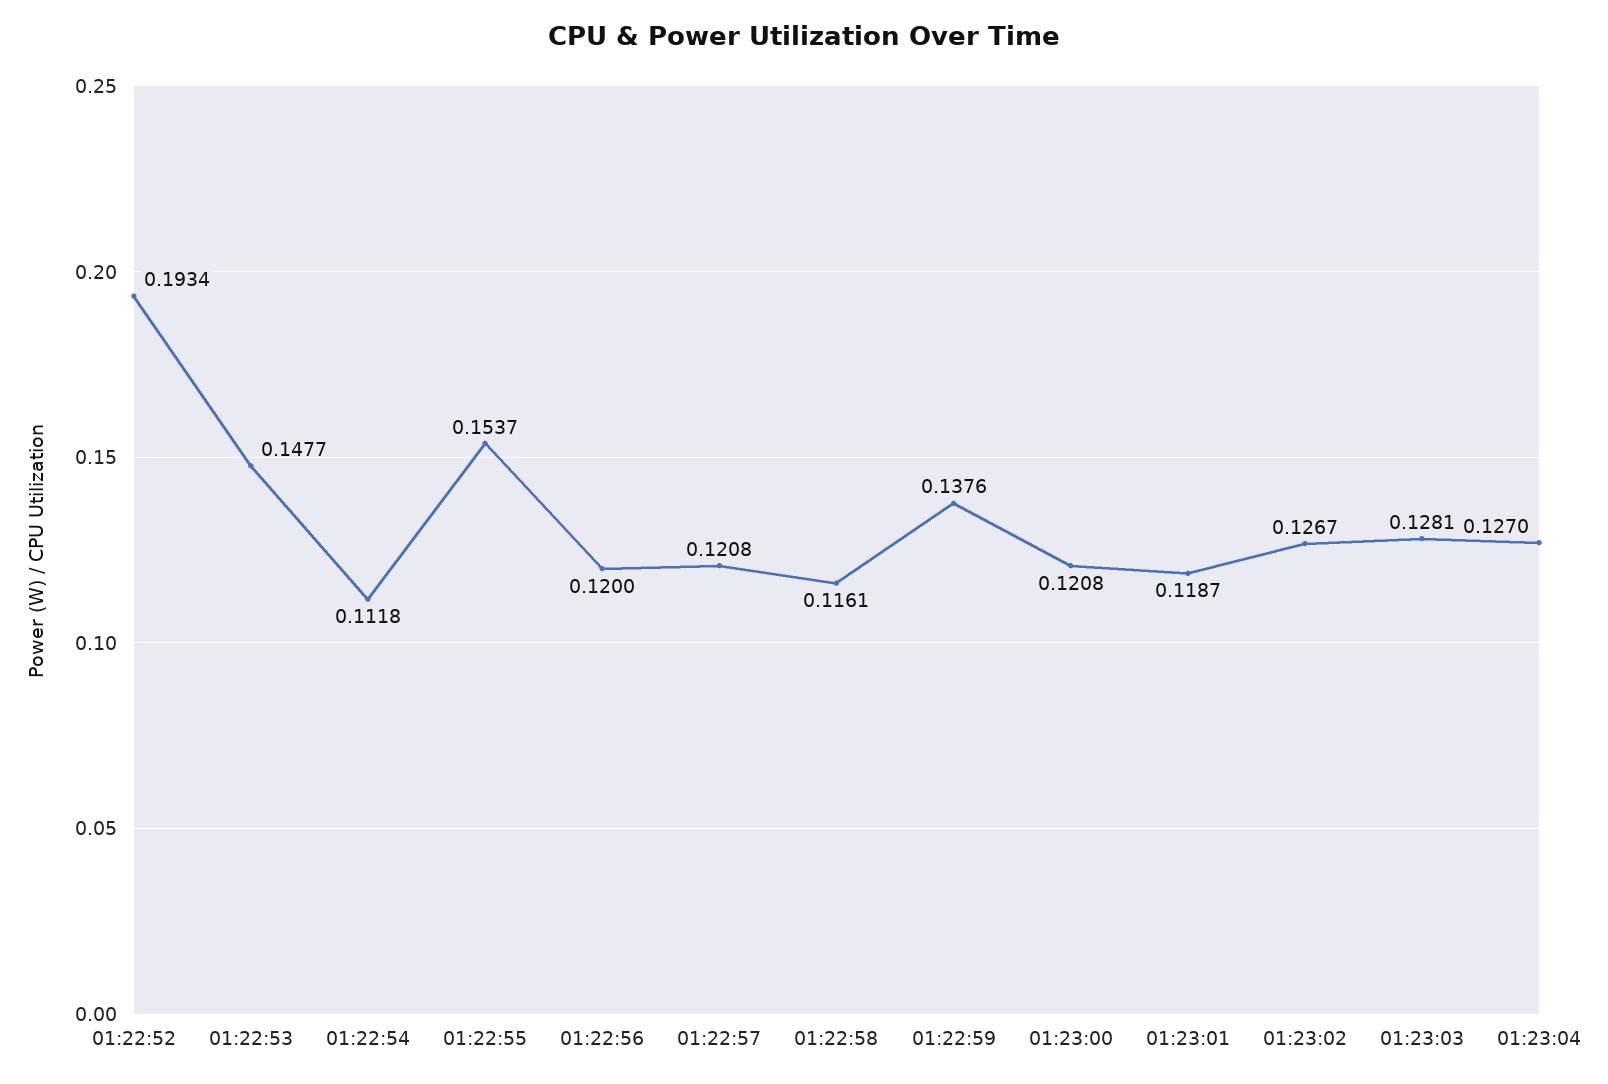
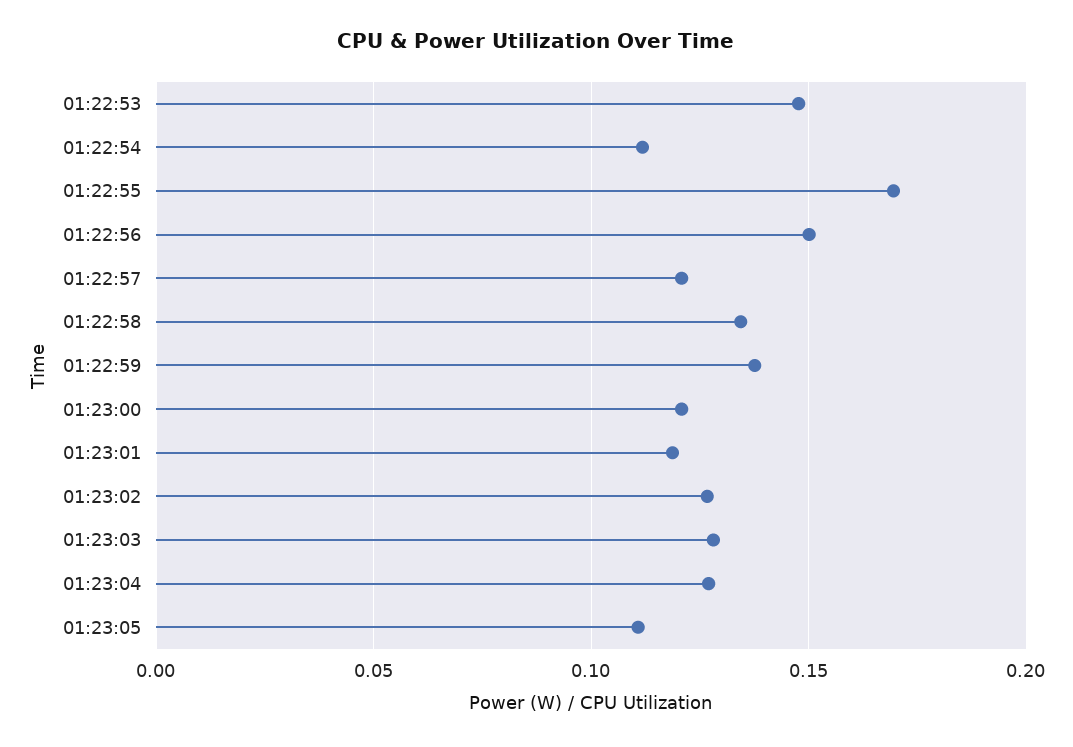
01:22:52: 0.1934 -> none
01:22:55: 0.1537 -> 0.17
01:22:56: 0.12 -> 0.15
01:22:58: 0.1161 -> 0.135
01:23:05: none -> 0.11

